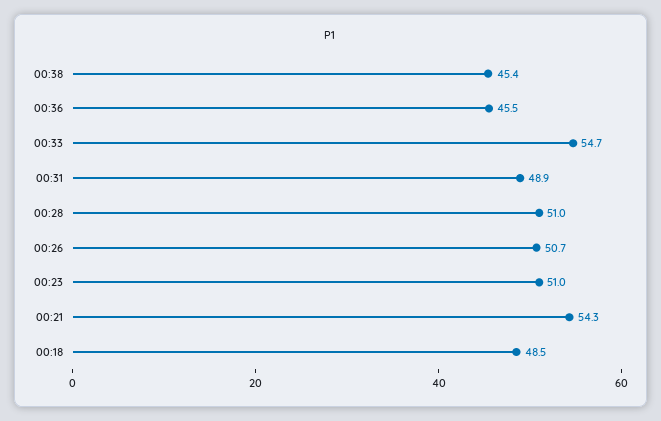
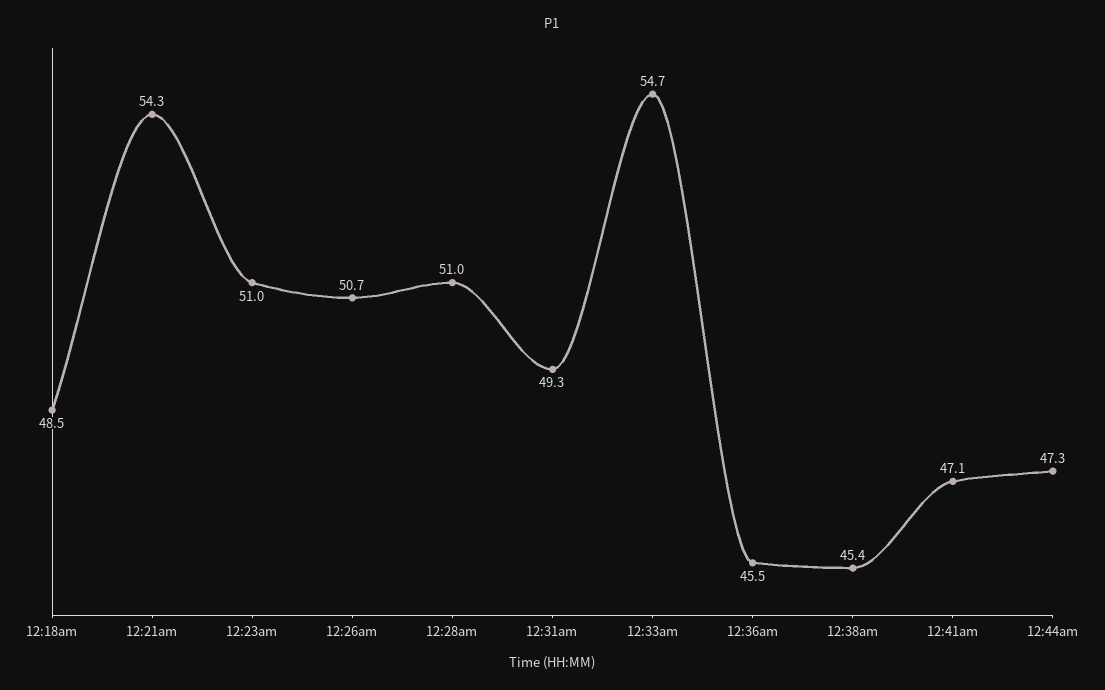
00:31: 48.9 -> 49.3
12:41am: none -> 47.1
12:44am: none -> 47.3

